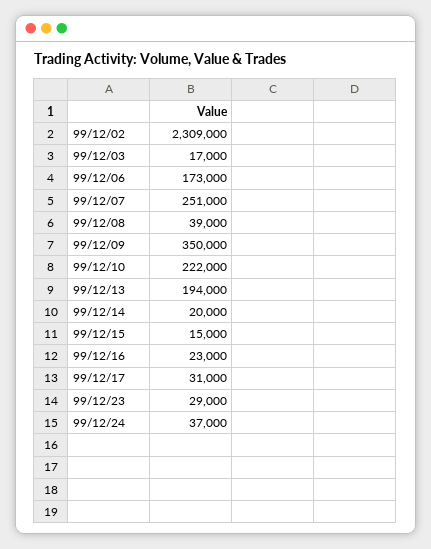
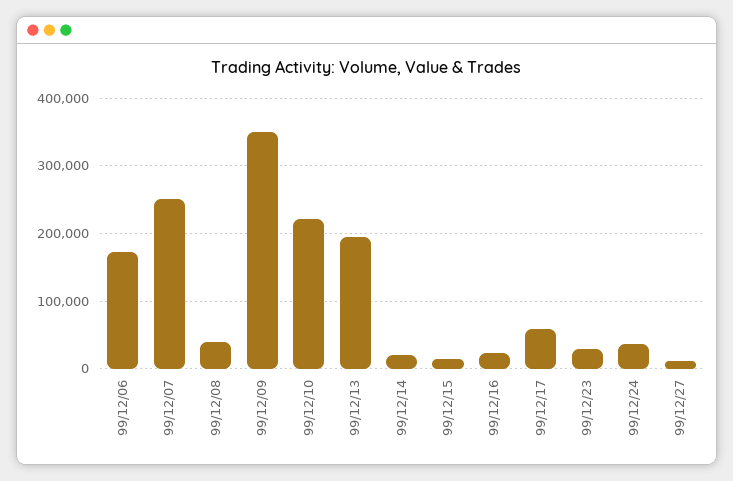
99/12/02: 2309000 -> none
99/12/03: 17000 -> none
99/12/17: 31000 -> 60000
99/12/27: none -> 10000

